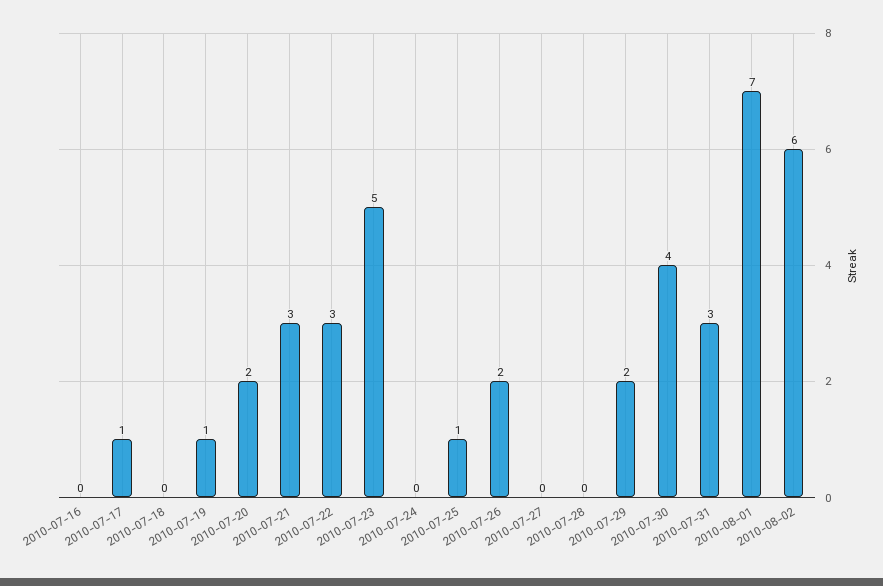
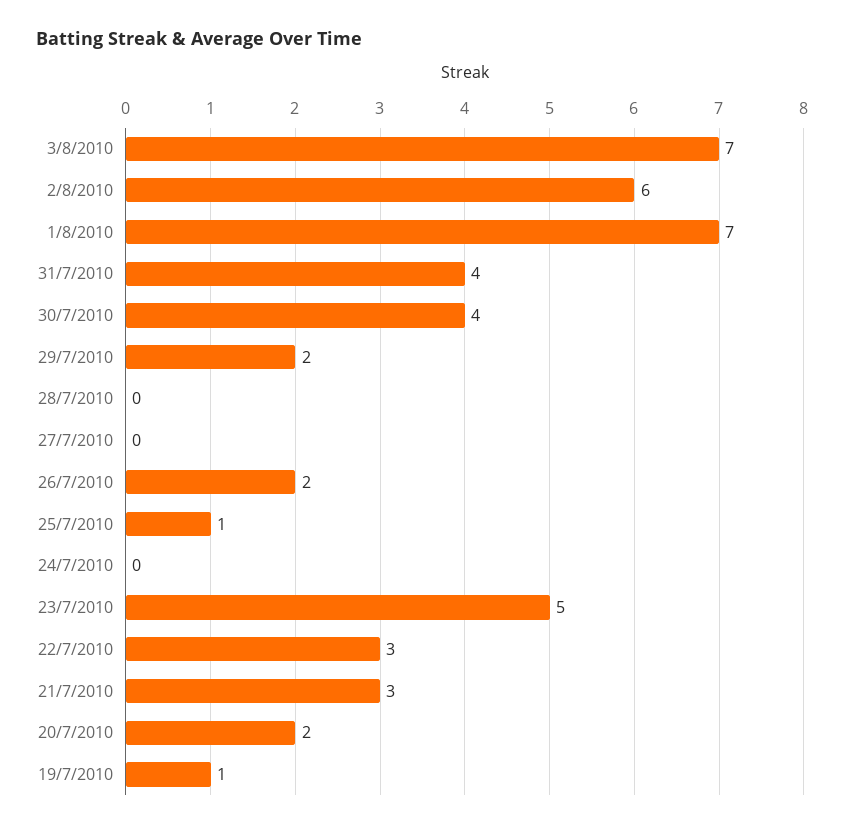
2010-07-16: 0 -> none
2010-07-17: 1 -> none
2010-07-18: 0 -> none
2010-07-31: 3 -> 4
3/8/2010: none -> 7

